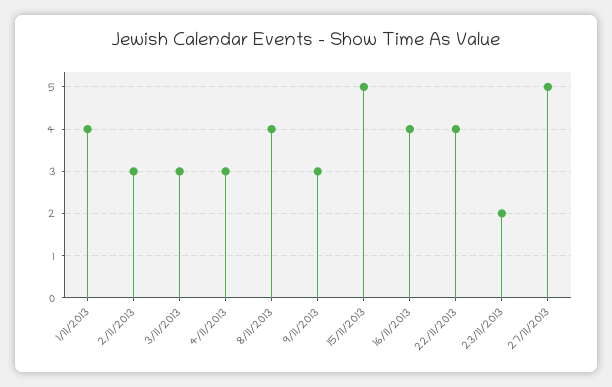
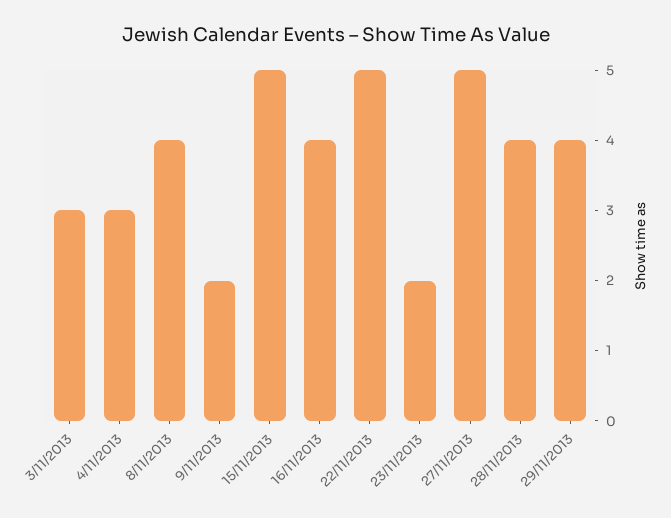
1/11/2013: 4 -> none
2/11/2013: 3 -> none
9/11/2013: 3 -> 2
22/11/2013: 4 -> 5
28/11/2013: none -> 4
29/11/2013: none -> 4

